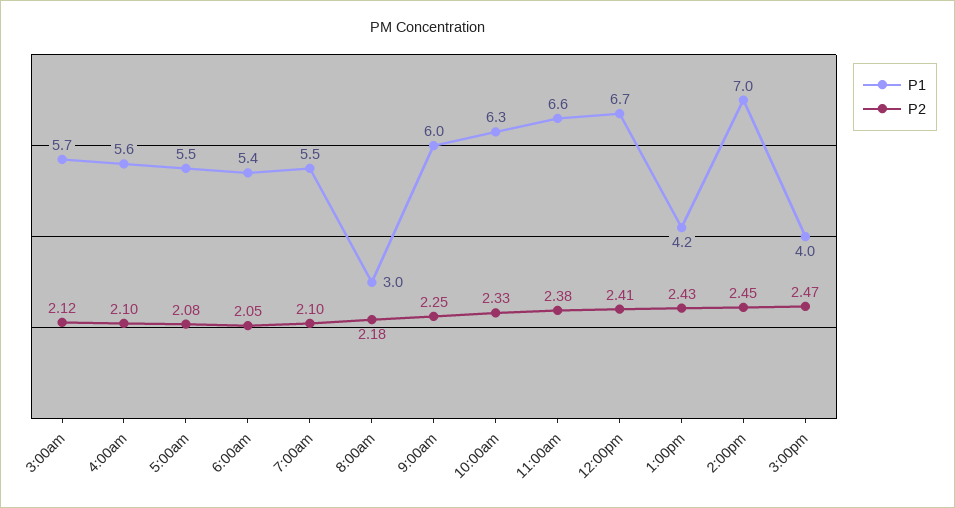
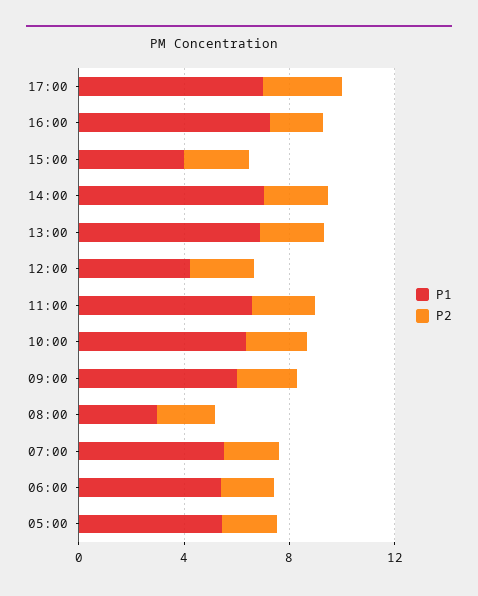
P1, 3:00am: 5.7 -> none
P2, 3:00am: 2.12 -> none
P1, 4:00am: 5.6 -> none
P2, 4:00am: 2.1 -> none
P1, 12:00pm: 6.7 -> 4
P1, 1:00pm: 4.2 -> 7
P1, 17:00: none -> 7
P2, 17:00: none -> 3
P1, 16:00: none -> 7
P2, 16:00: none -> 2

